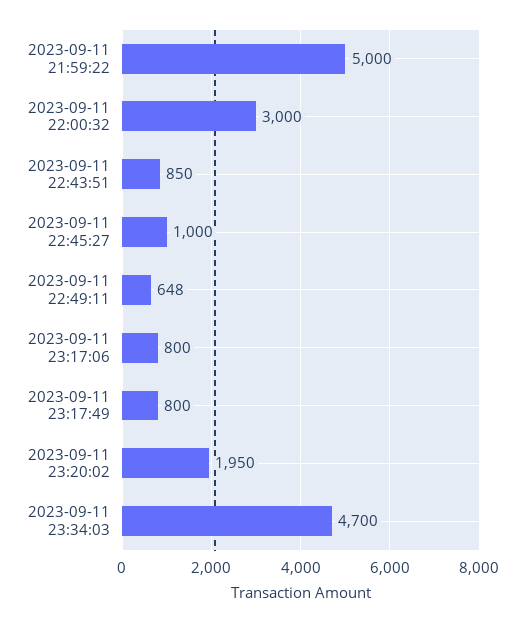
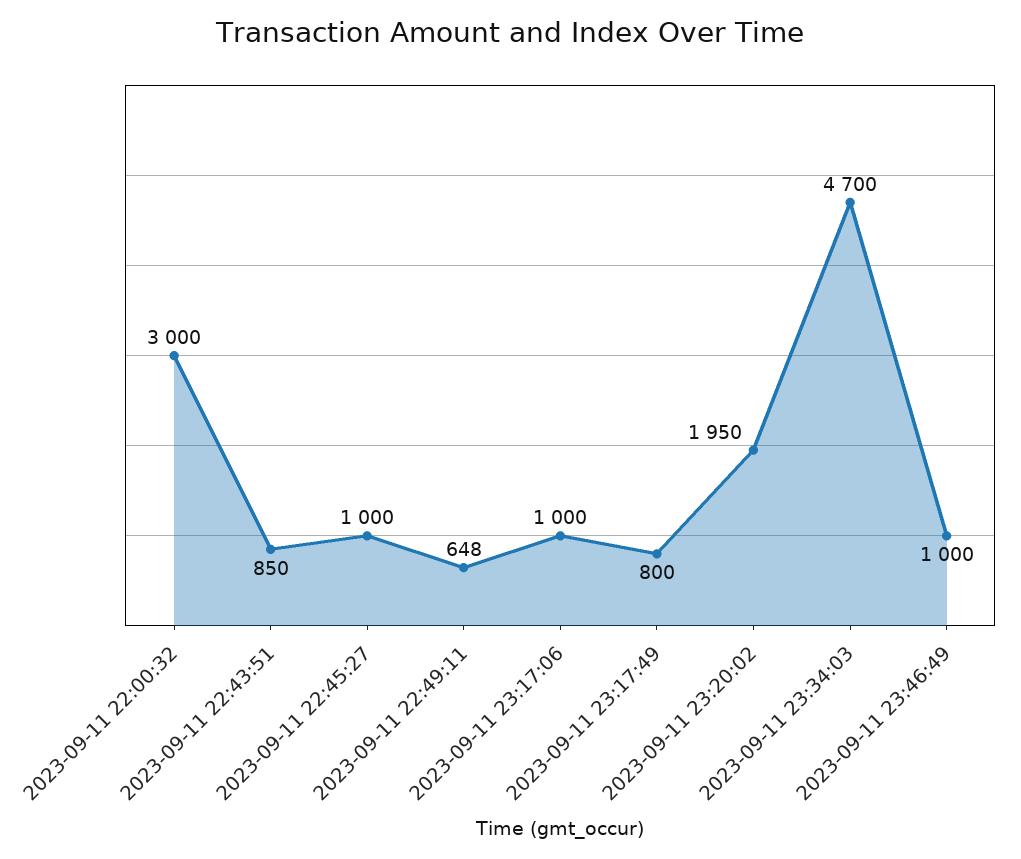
2023-09-11 21:59:22: 5000 -> none
2023-09-11 23:17:06: 800 -> 1000
2023-09-11 23:46:49: none -> 1000

